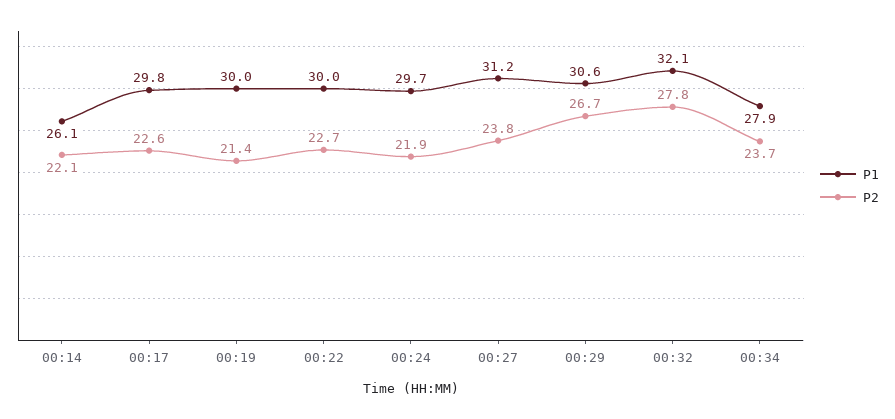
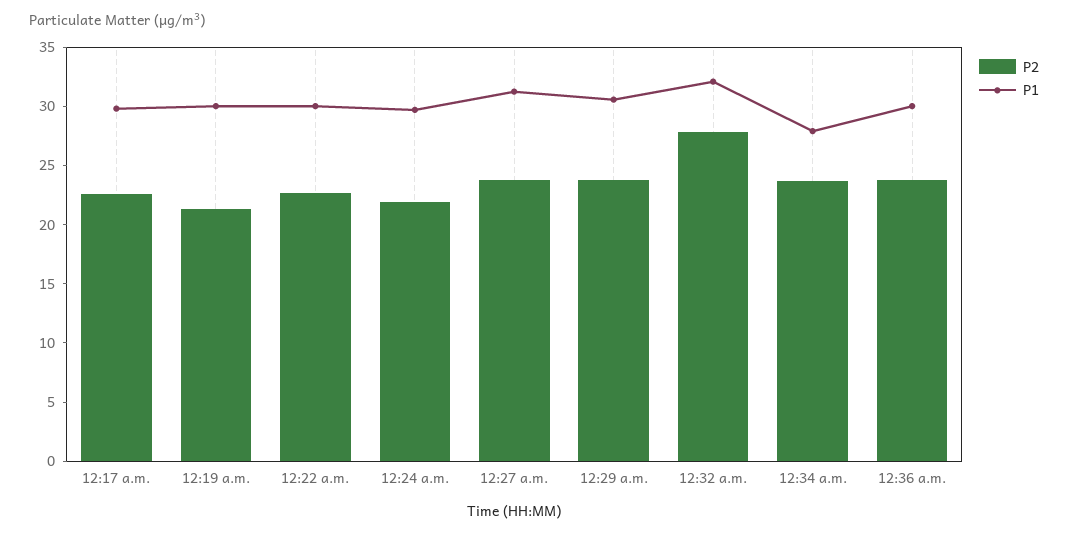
P1, 00:14: 26.1 -> none
P2, 00:14: 22.1 -> none
P2, 00:29: 26.7 -> 24
P2, 12:36 a.m.: none -> 24
P1, 12:36 a.m.: none -> 30

